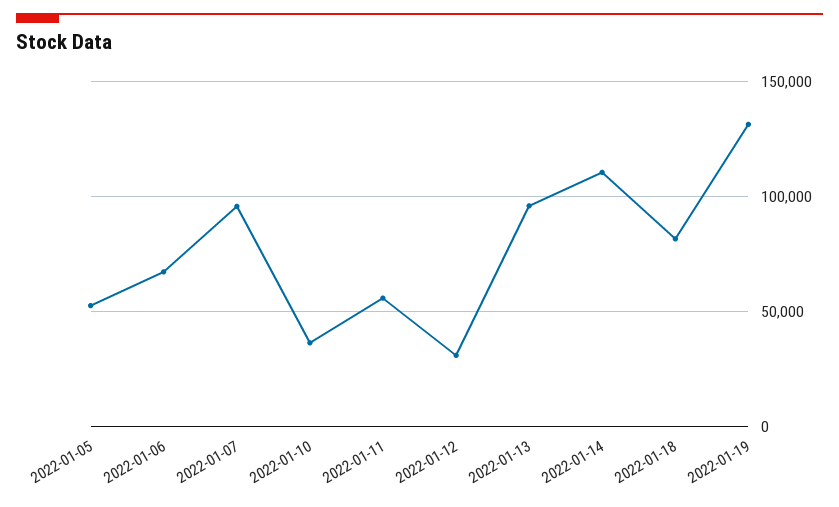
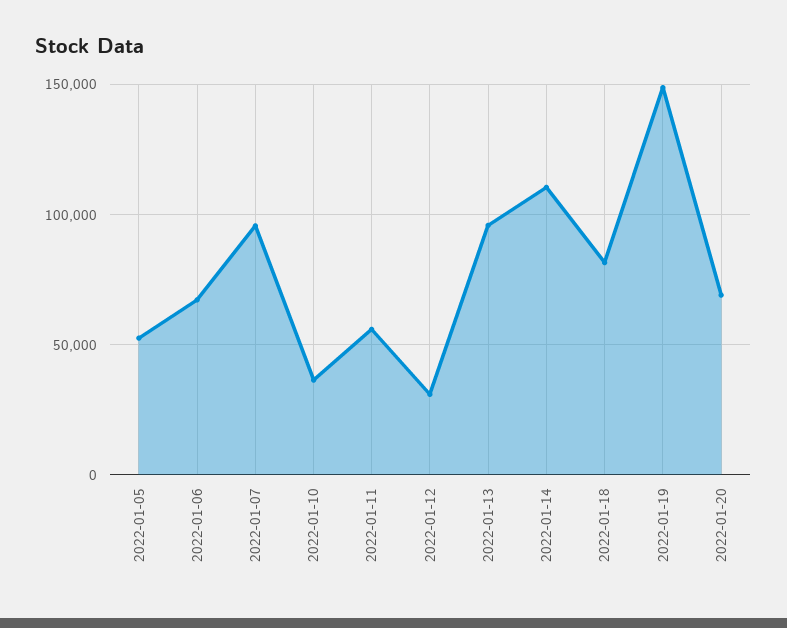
2022-01-19: 130000 -> 150000
2022-01-20: none -> 70000

